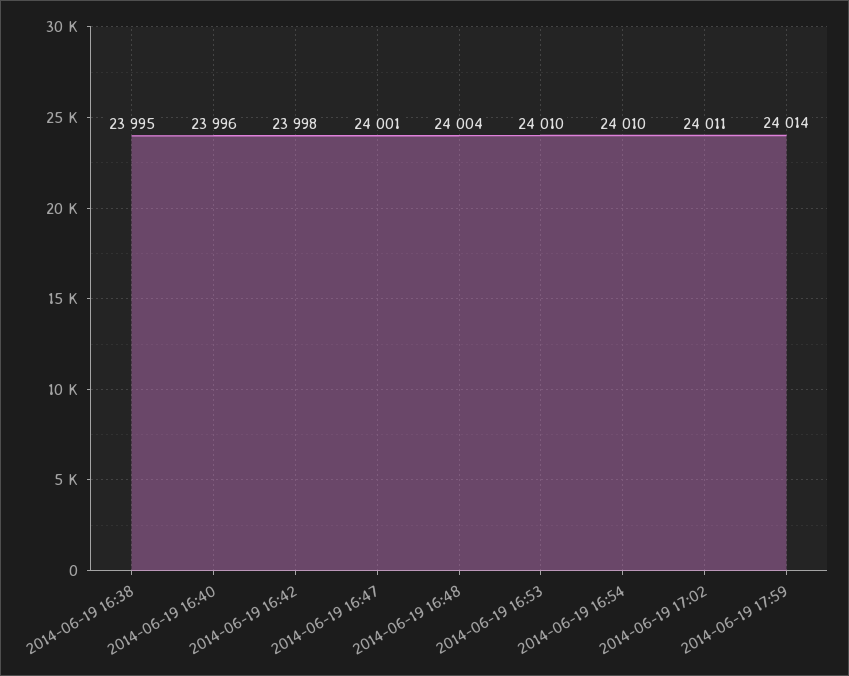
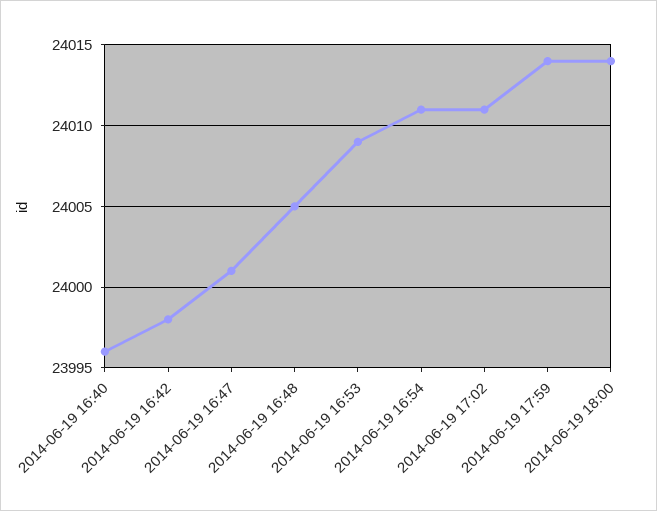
2014-06-19 16:38: 23995 -> none
2014-06-19 16:48: 24004 -> 24005
2014-06-19 16:53: 24010 -> 24009
2014-06-19 16:54: 24010 -> 24011
2014-06-19 18:00: none -> 24014

